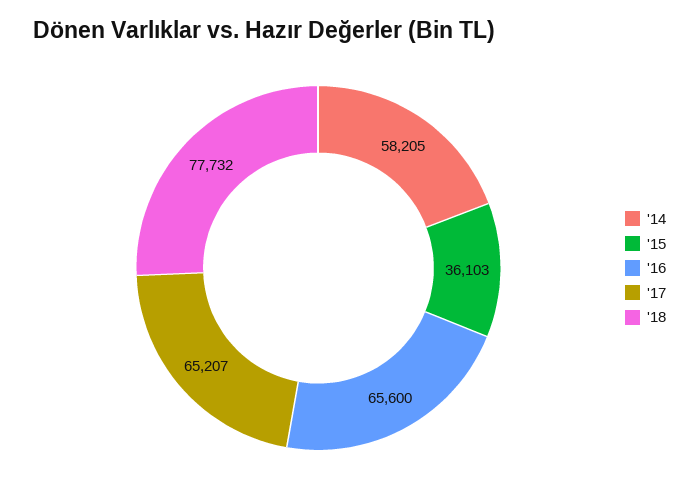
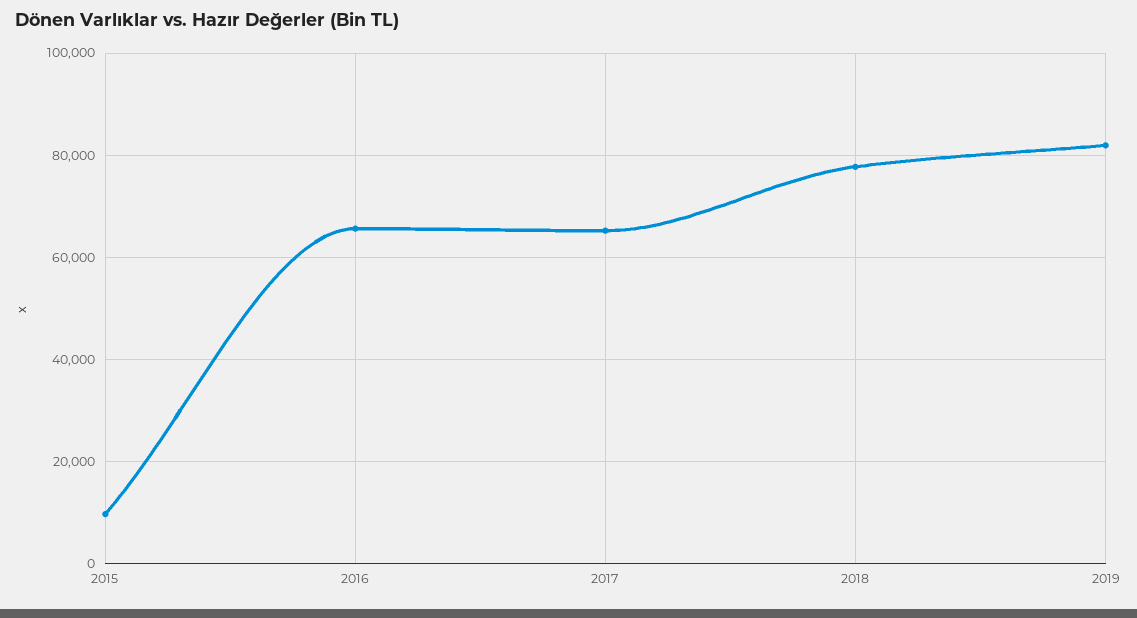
'14: 58205 -> none
'15: 36103 -> 10000
2019: none -> 82000

